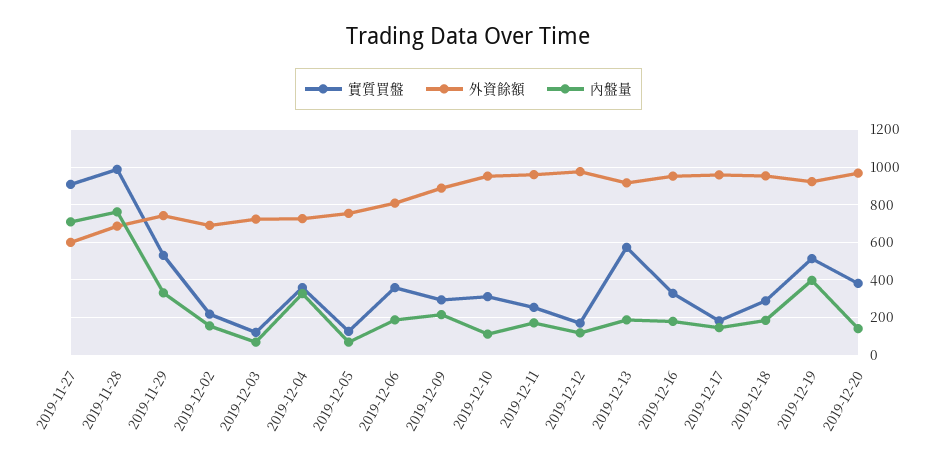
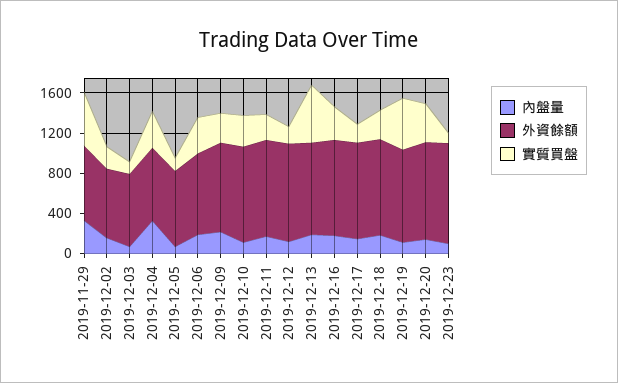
實質買盤, 2019-11-27: 900 -> none
外資餘額, 2019-11-27: 600 -> none
內盤量, 2019-11-27: 700 -> none
實質買盤, 2019-11-28: 1000 -> none
外資餘額, 2019-11-28: 700 -> none
內盤量, 2019-11-28: 750 -> none
內盤量, 2019-12-19: 400 -> 100
內盤量, 2019-12-23: none -> 100
外資餘額, 2019-12-23: none -> 1000
實質買盤, 2019-12-23: none -> 100

